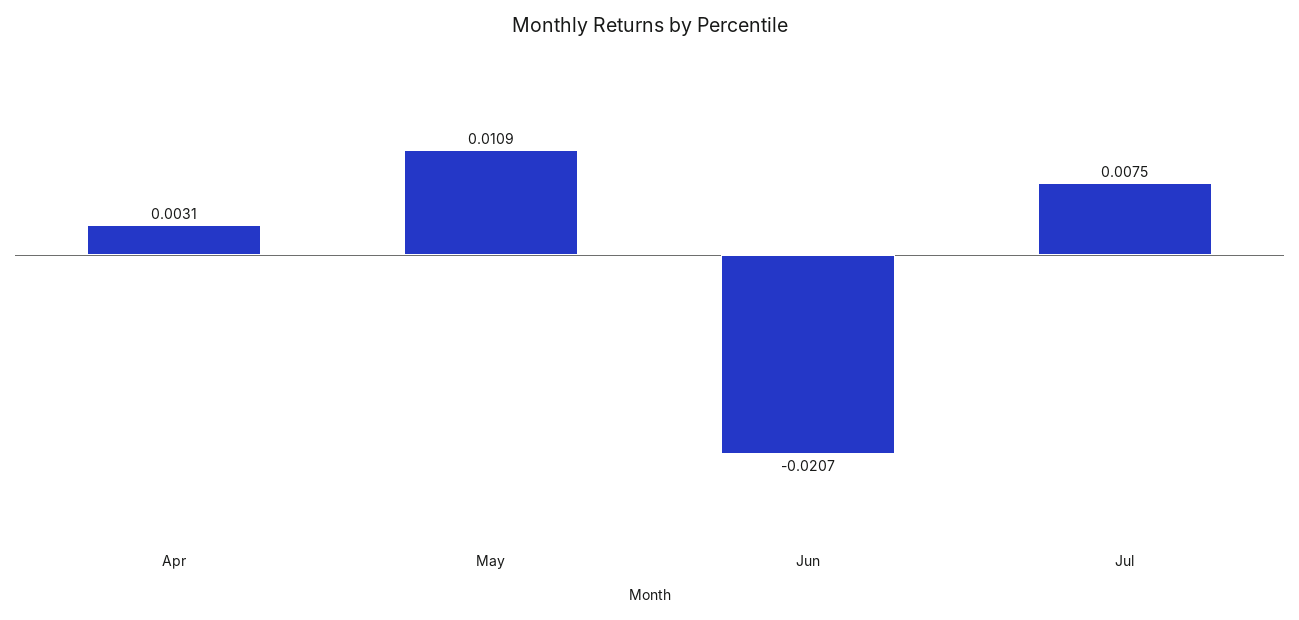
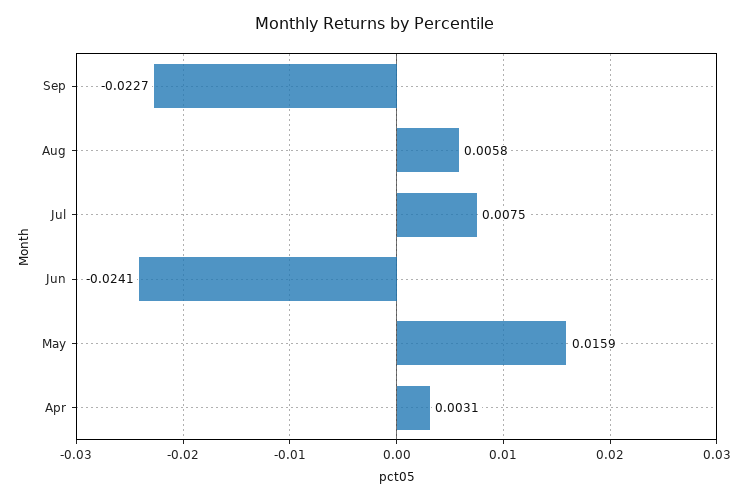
May: 0.0109 -> 0.0159
Jun: -0.0207 -> -0.0241
Sep: none -> -0.0227
Aug: none -> 0.0058

